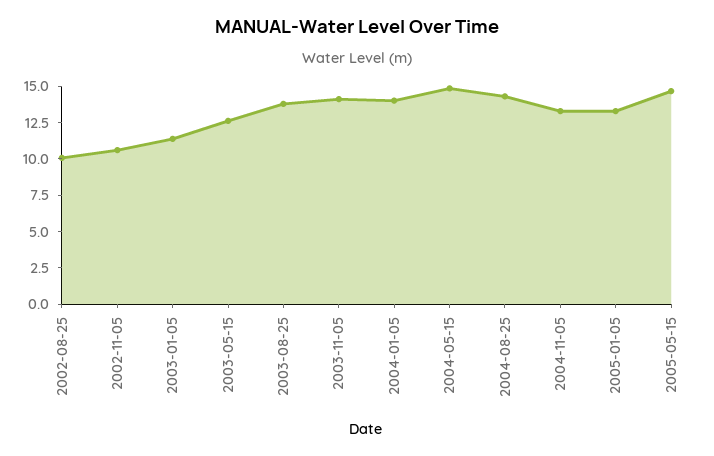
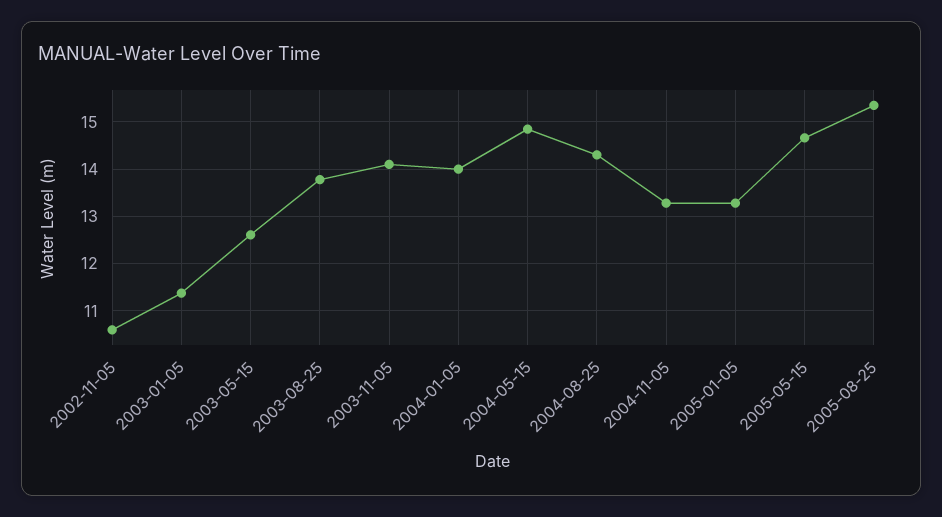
2002-08-25: 10 -> none
2005-08-25: none -> 15.4

